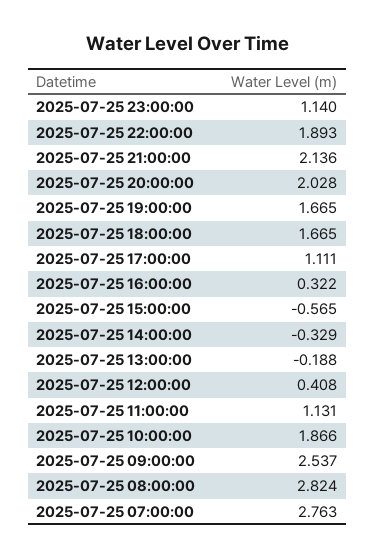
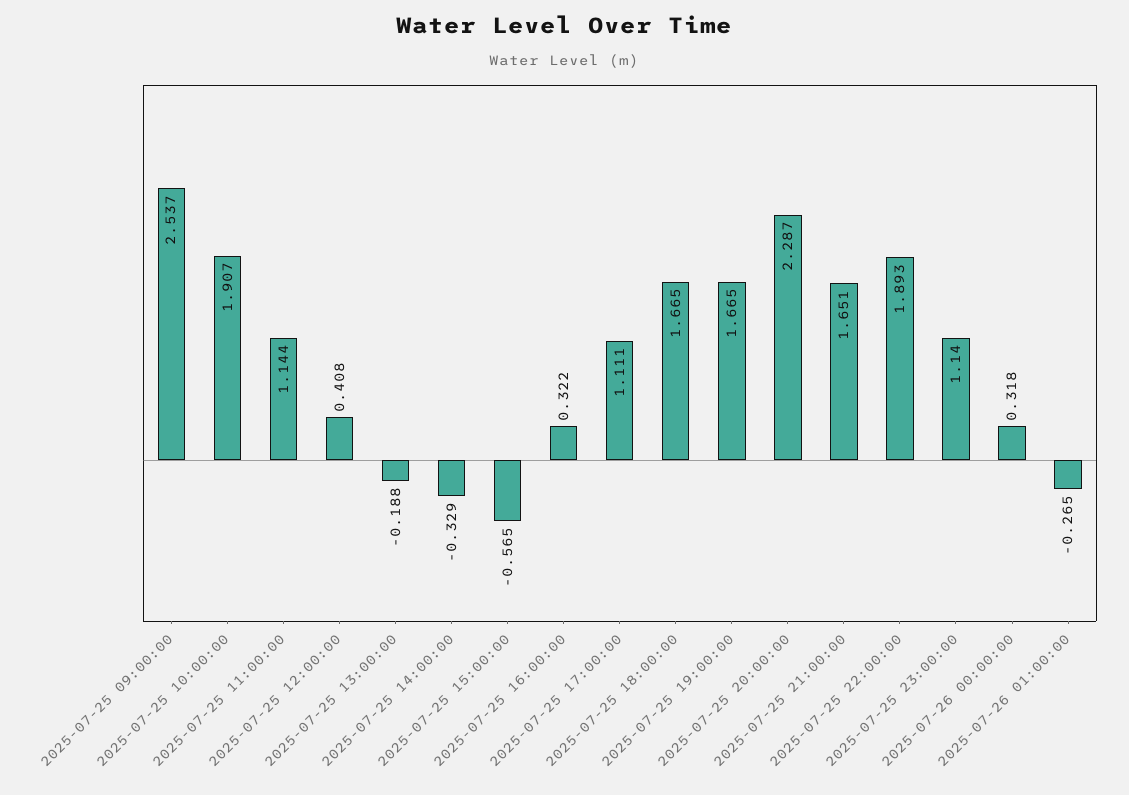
2025-07-25 21:00:00: 2.136 -> 1.651
2025-07-25 20:00:00: 2.028 -> 2.287
2025-07-25 11:00:00: 1.131 -> 1.144
2025-07-25 10:00:00: 1.866 -> 1.907
2025-07-25 08:00:00: 2.824 -> none
2025-07-25 07:00:00: 2.763 -> none
2025-07-26 00:00:00: none -> 0.318
2025-07-26 01:00:00: none -> -0.265

